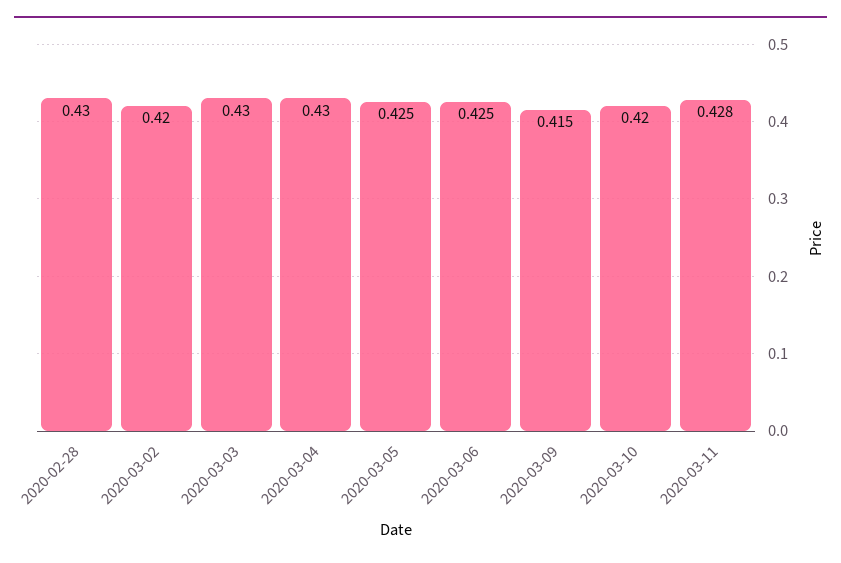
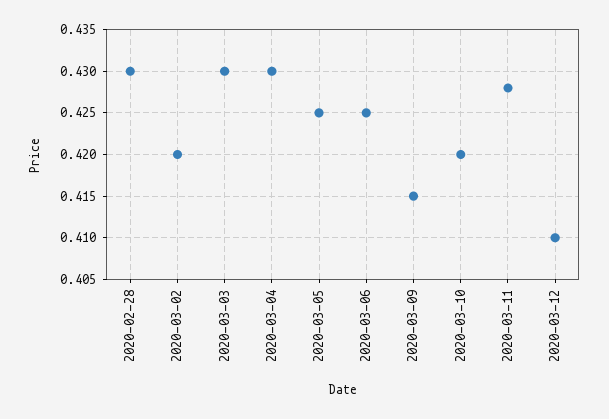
2020-03-12: none -> 0.41

